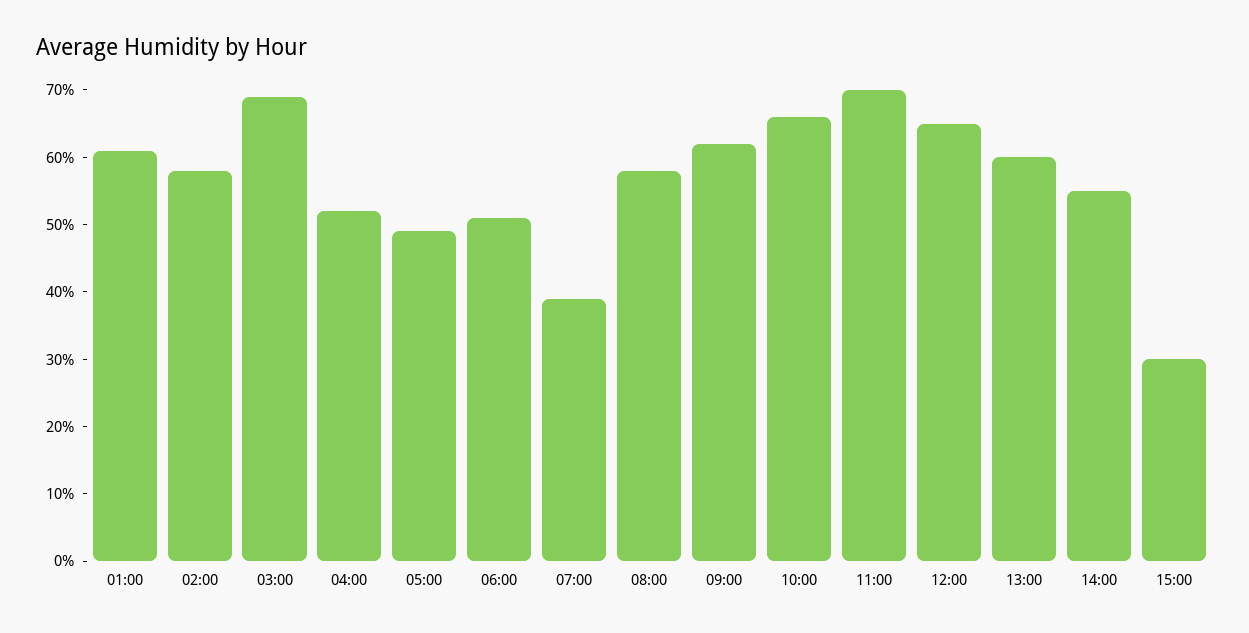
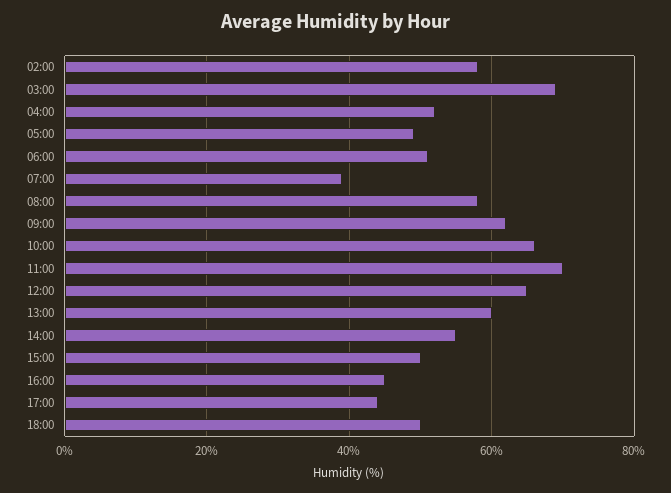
01:00: 60 -> none
15:00: 30 -> 50
16:00: none -> 45
17:00: none -> 45
18:00: none -> 50

